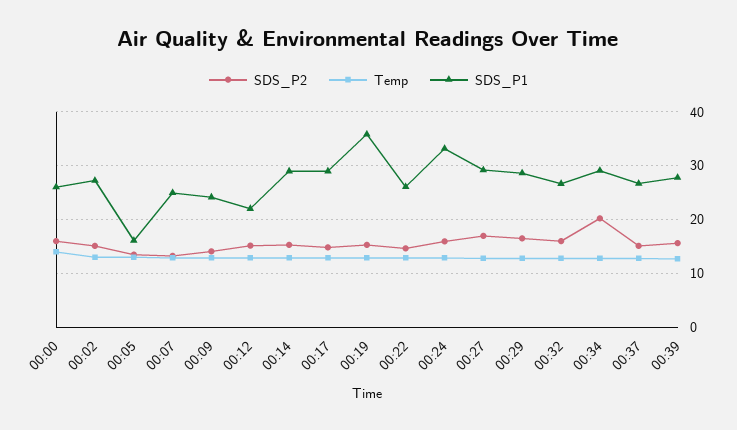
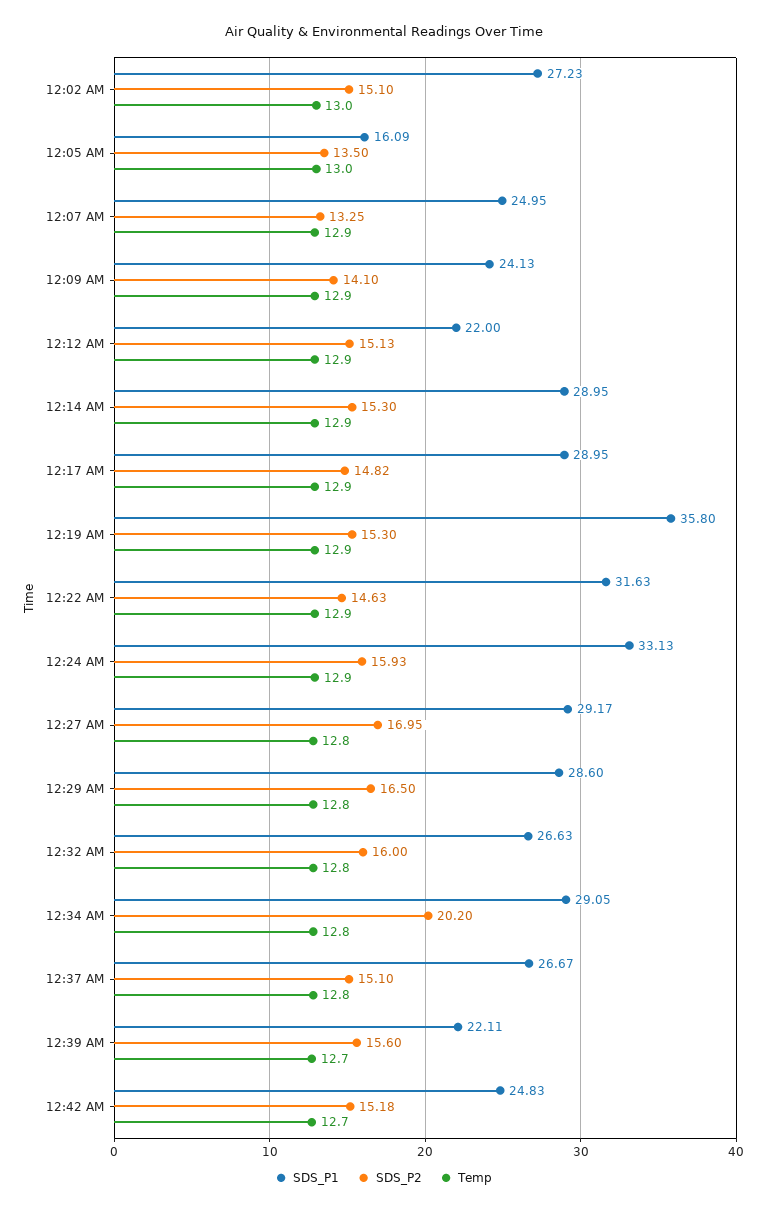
SDS_P2, 00:00: 16 -> none
Temp, 00:00: 14 -> none
SDS_P1, 00:00: 26 -> none
SDS_P1, 00:22: 26 -> 31.63
SDS_P1, 00:39: 28 -> 22.11
SDS_P1, 12:42 AM: none -> 24.83
SDS_P2, 12:42 AM: none -> 15.18
Temp, 12:42 AM: none -> 12.7

